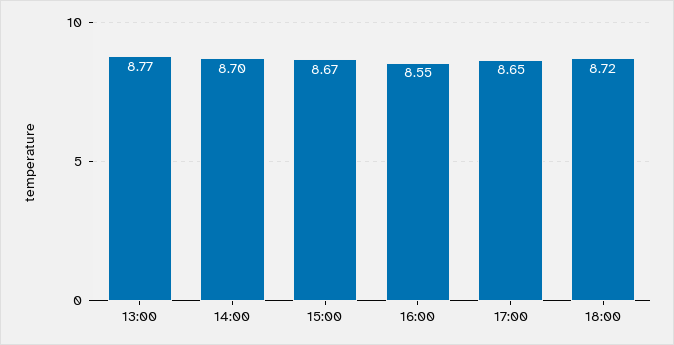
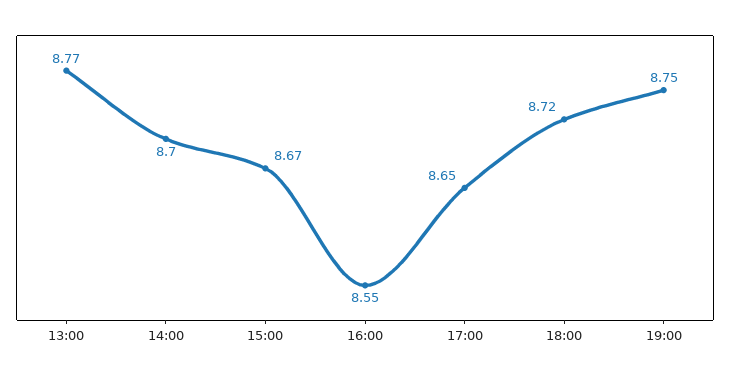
19:00: none -> 8.75

